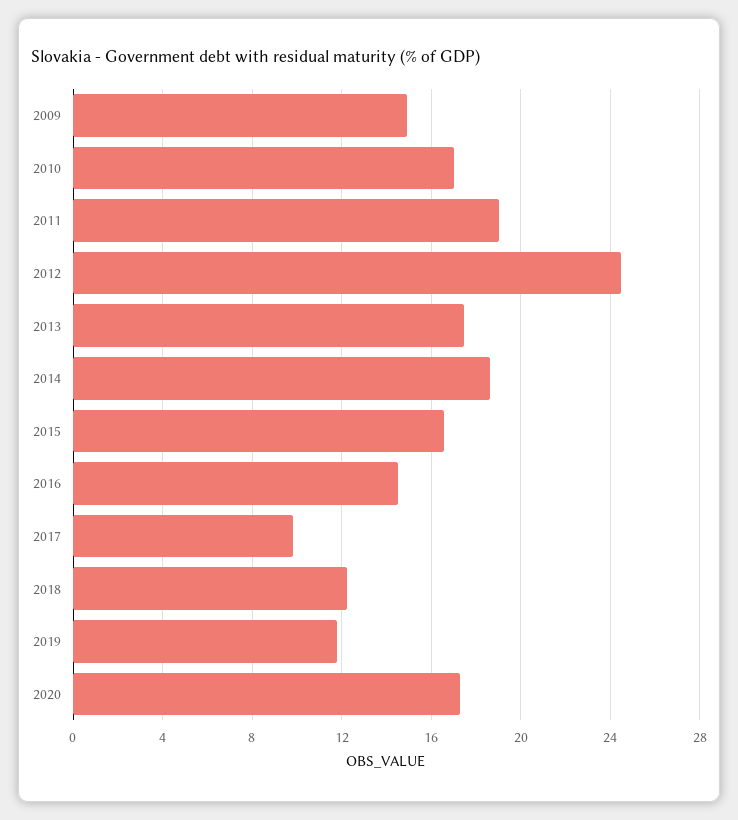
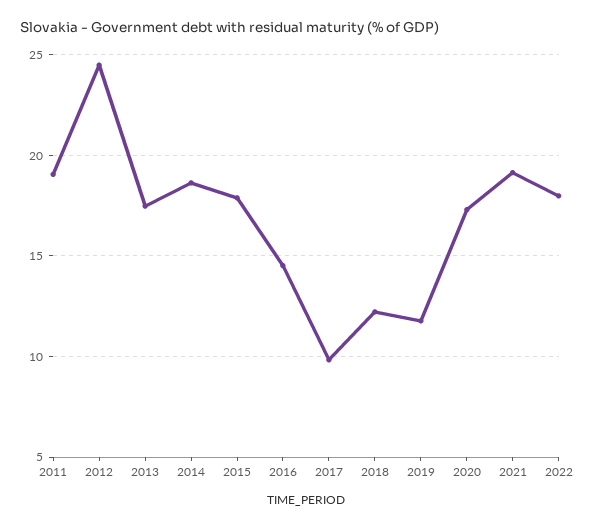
2009: 15 -> none
2010: 17 -> none
2015: 16.5 -> 18
2021: none -> 19
2022: none -> 18

